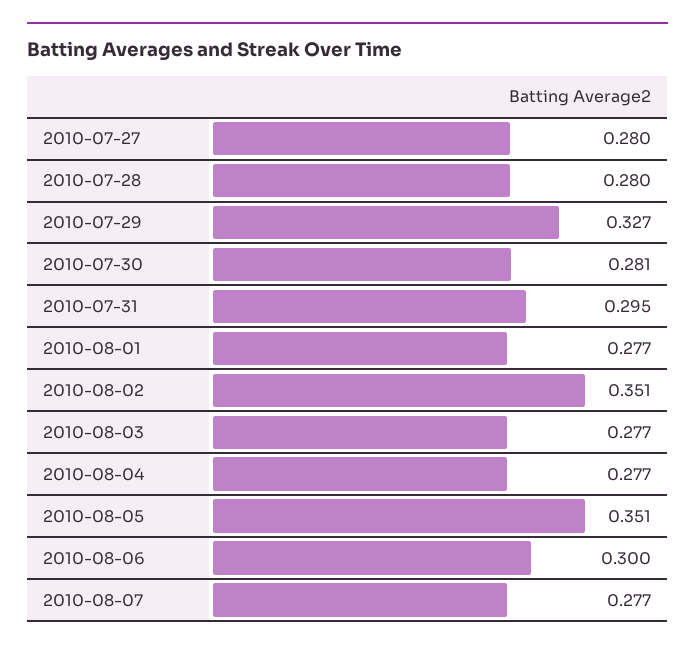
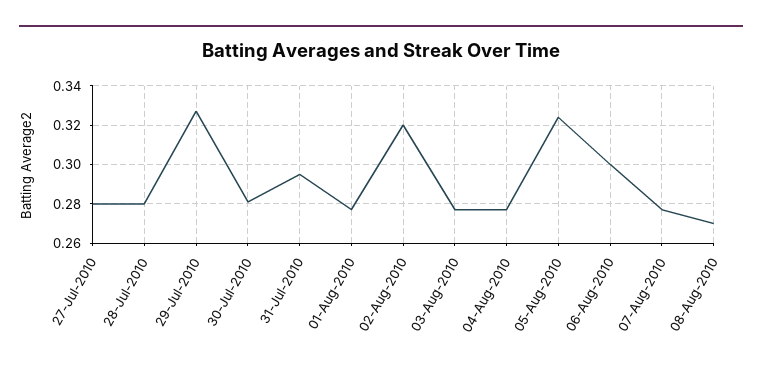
2010-08-02: 0.351 -> 0.32
2010-08-05: 0.351 -> 0.325
08-Aug-2010: none -> 0.27

